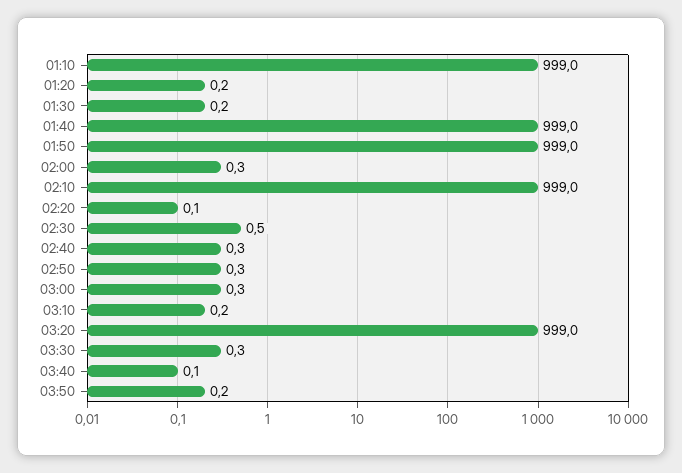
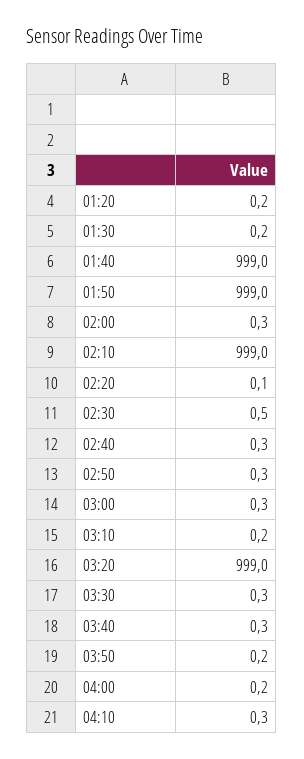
01:10: 999 -> none
03:40: 0.1 -> 0.3
04:00: none -> 0.2
04:10: none -> 0.3

